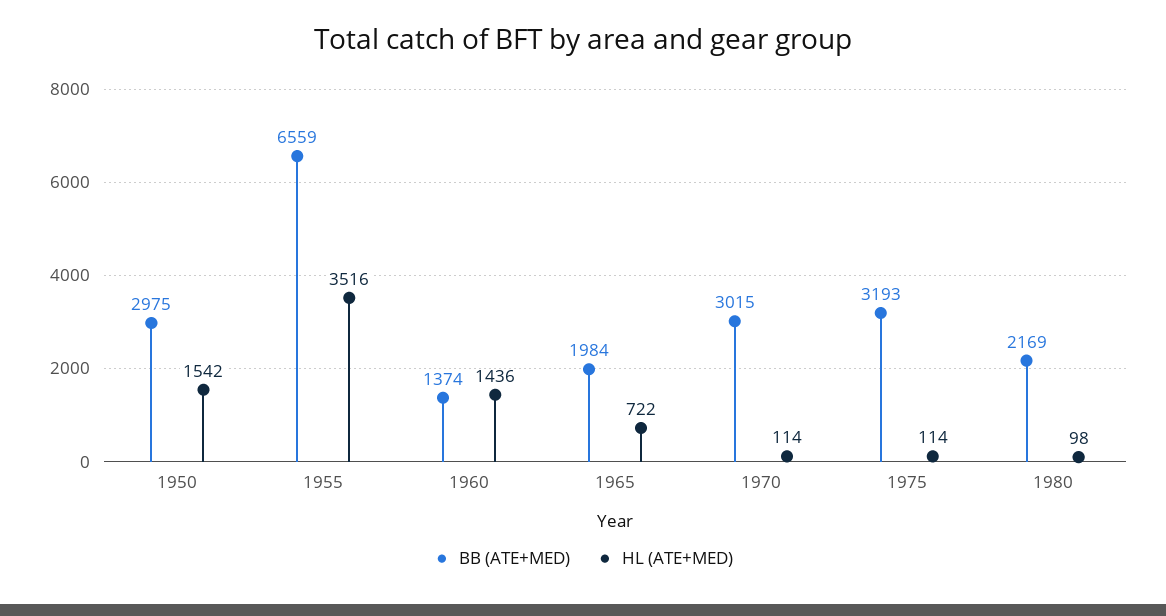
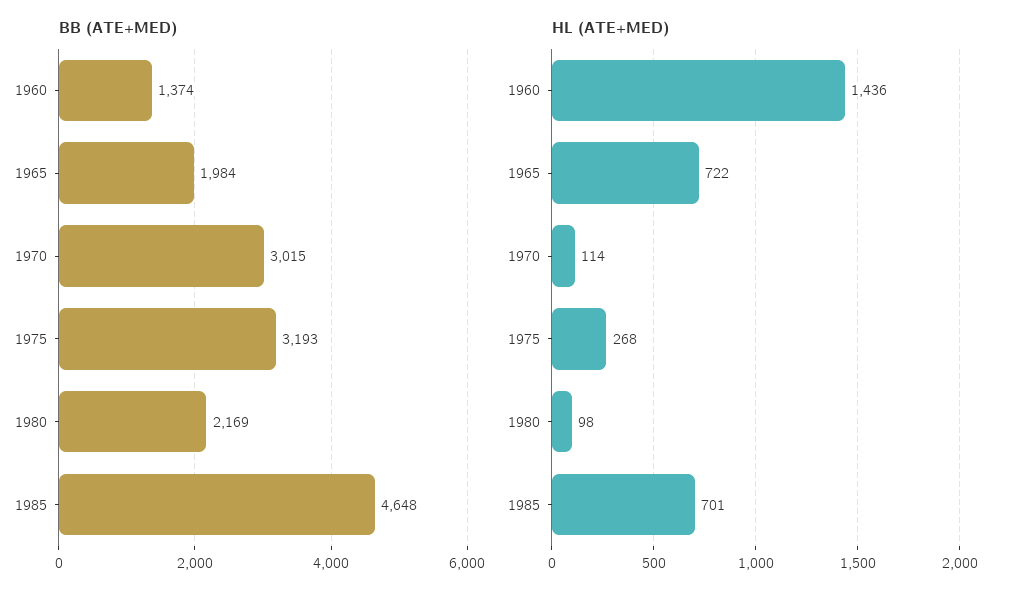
BB (ATE+MED), 1950: 2975 -> none
HL (ATE+MED), 1950: 1542 -> none
BB (ATE+MED), 1955: 6559 -> none
HL (ATE+MED), 1955: 3516 -> none
HL (ATE+MED), 1975: 114 -> 268
BB (ATE+MED), 1985: none -> 4648
HL (ATE+MED), 1985: none -> 701

